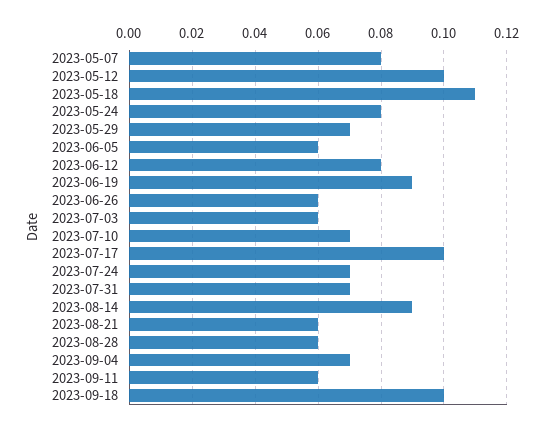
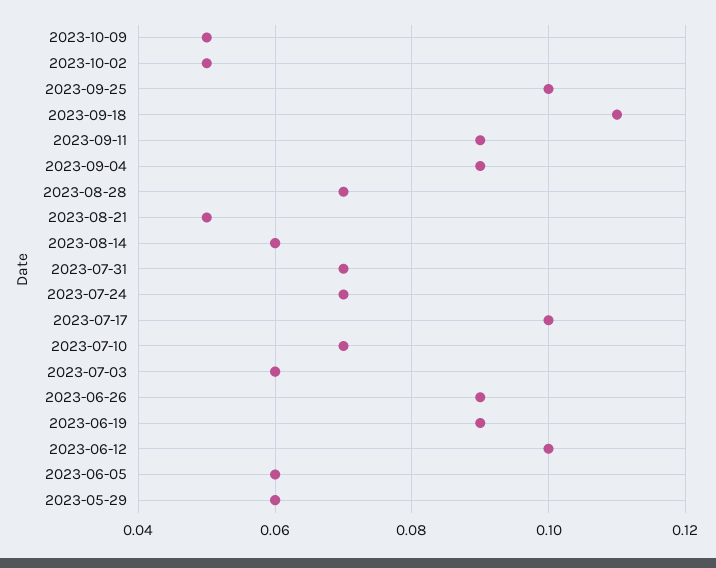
2023-05-07: 0.08 -> none
2023-05-12: 0.1 -> none
2023-05-18: 0.11 -> none
2023-05-24: 0.08 -> none
2023-05-29: 0.07 -> 0.06
2023-06-12: 0.08 -> 0.1
2023-06-26: 0.06 -> 0.09
2023-08-14: 0.09 -> 0.06
2023-08-21: 0.06 -> 0.05
2023-08-28: 0.06 -> 0.07
2023-09-04: 0.07 -> 0.09
2023-09-11: 0.06 -> 0.09
2023-09-18: 0.1 -> 0.11
2023-10-09: none -> 0.05
2023-10-02: none -> 0.05
2023-09-25: none -> 0.1

